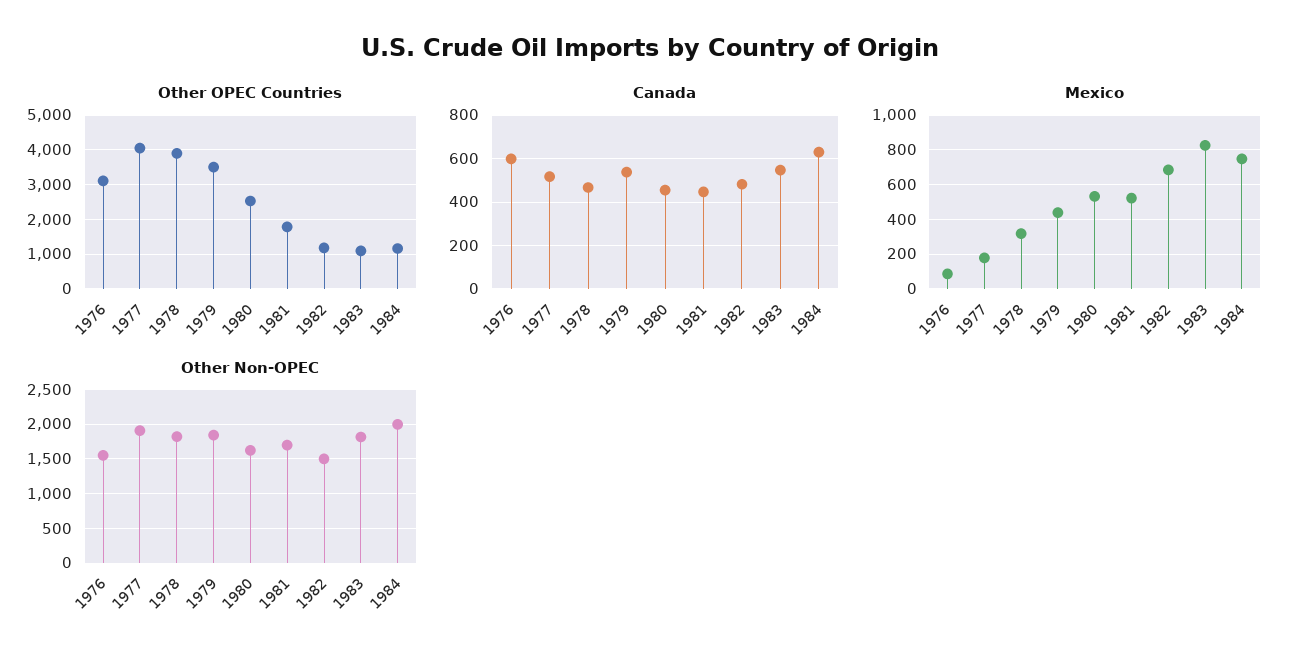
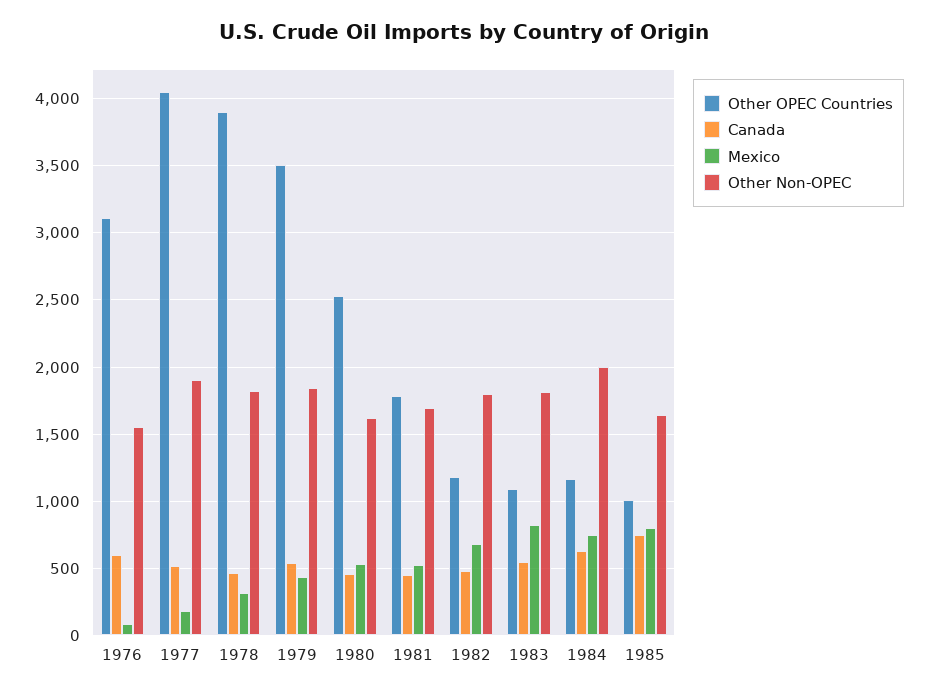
Other Non-OPEC, 1982: 1500 -> 1800
Other OPEC Countries, 1985: none -> 1000
Canada, 1985: none -> 750
Mexico, 1985: none -> 800
Other Non-OPEC, 1985: none -> 1650

